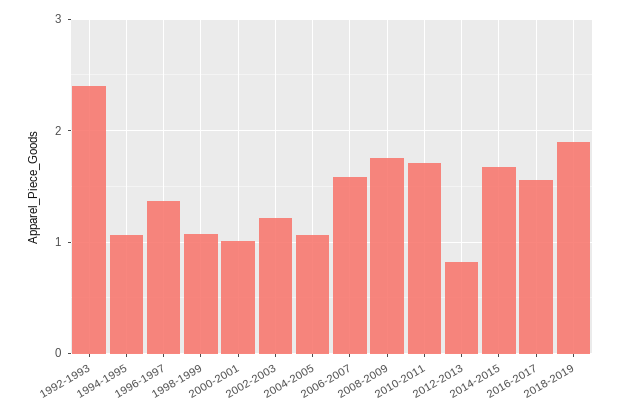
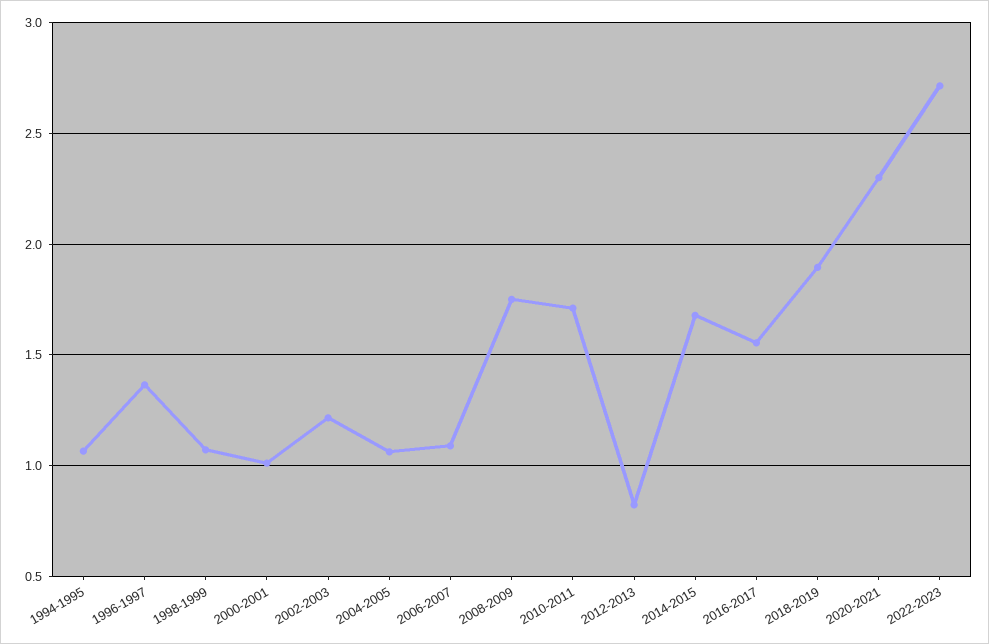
1992-1993: 2.4 -> none
2006-2007: 1.6 -> 1.1
2020-2021: none -> 2.3
2022-2023: none -> 2.7

